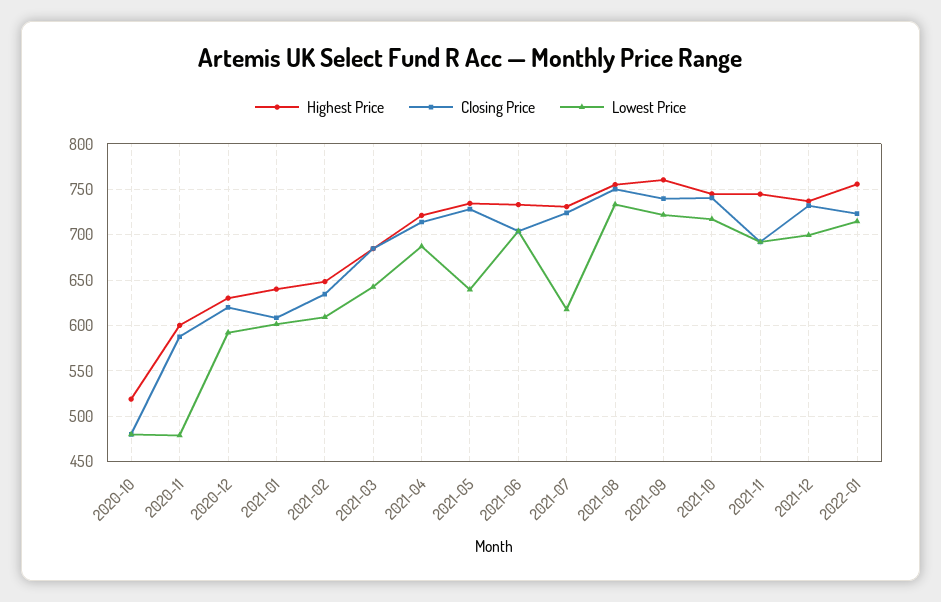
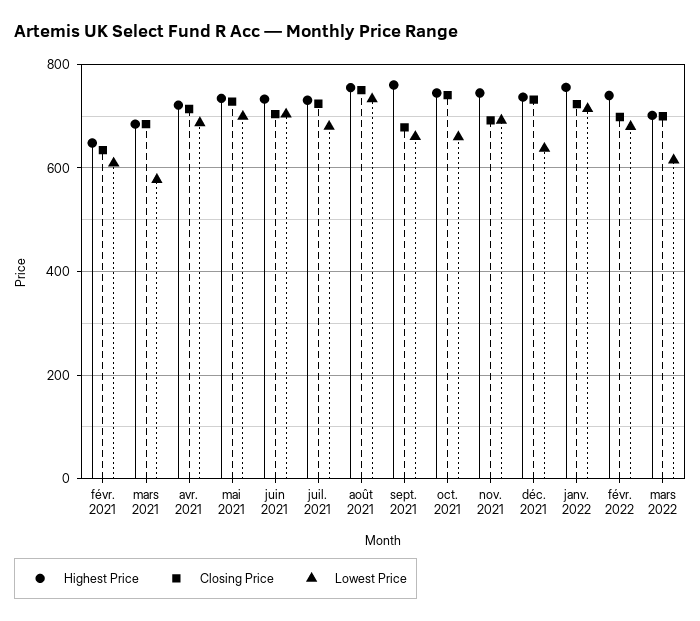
Highest Price, 2020-10: 520 -> none
Closing Price, 2020-10: 480 -> none
Lowest Price, 2020-10: 480 -> none
Highest Price, 2020-11: 600 -> none
Closing Price, 2020-11: 590 -> none
Lowest Price, 2020-11: 480 -> none
Highest Price, 2020-12: 630 -> none
Closing Price, 2020-12: 620 -> none
Lowest Price, 2020-12: 590 -> none
Highest Price, 2021-01: 640 -> none
Closing Price, 2021-01: 610 -> none
Lowest Price, 2021-01: 600 -> none
Lowest Price, 2021-03: 640 -> 580
Lowest Price, 2021-05: 640 -> 700
Lowest Price, 2021-07: 620 -> 680
Closing Price, 2021-09: 740 -> 680
Lowest Price, 2021-09: 720 -> 660
Lowest Price, 2021-10: 720 -> 660
Lowest Price, 2021-12: 700 -> 640
Highest Price, févr. 2022: none -> 740
Closing Price, févr. 2022: none -> 700
Lowest Price, févr. 2022: none -> 680
Highest Price, mars 2022: none -> 700
Closing Price, mars 2022: none -> 700
Lowest Price, mars 2022: none -> 620

